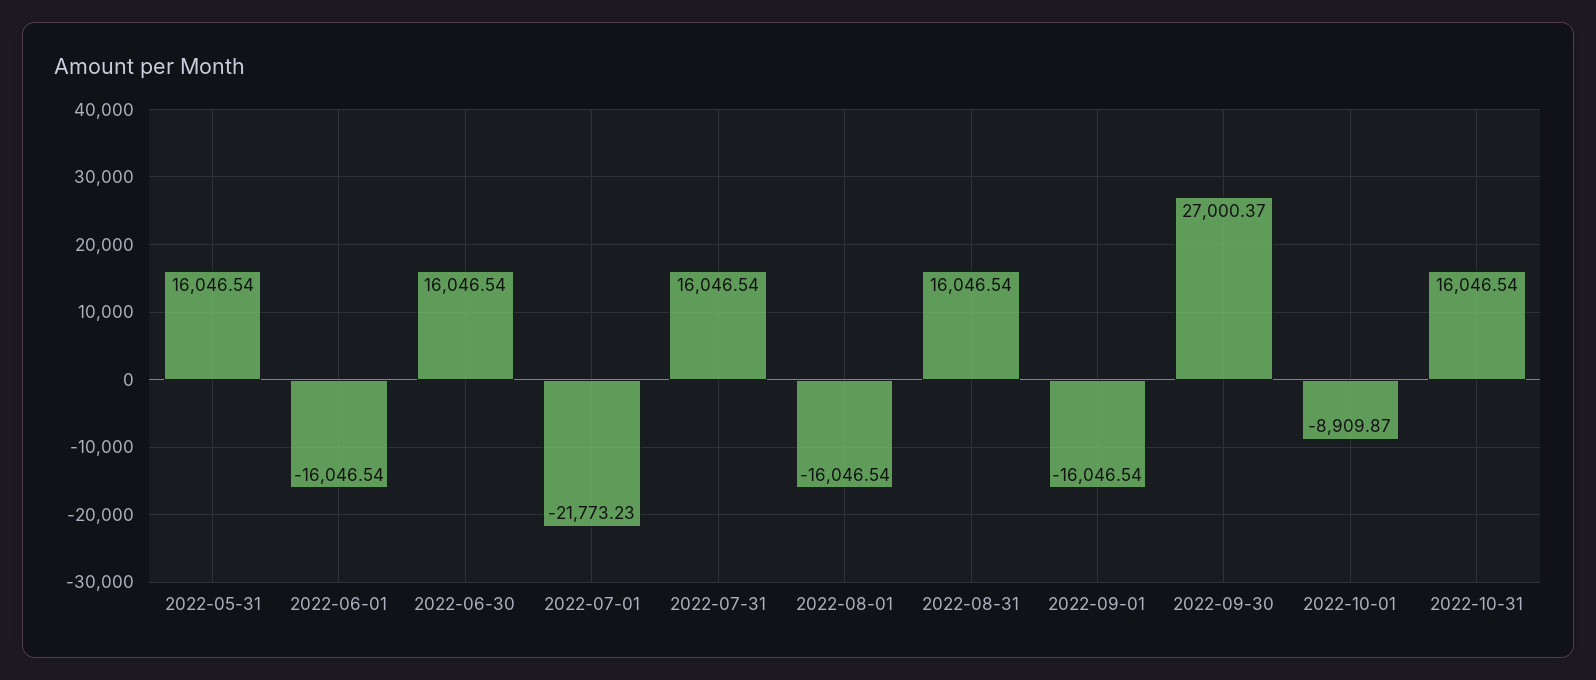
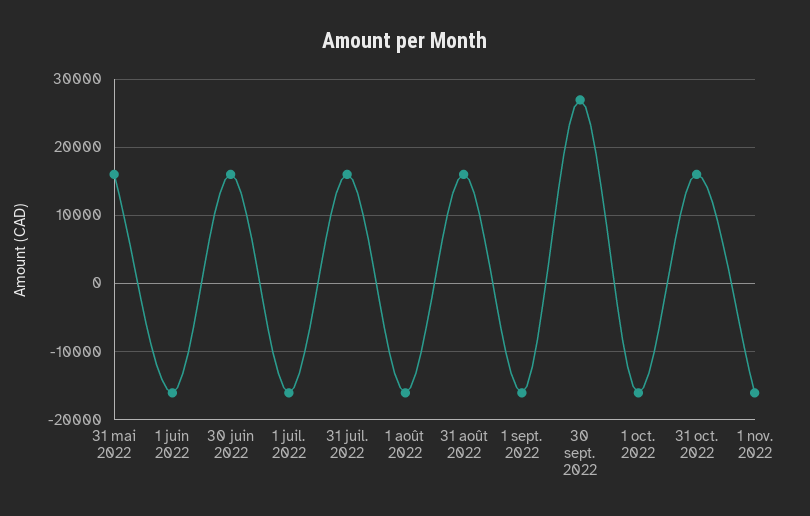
2022-07-01: -21773.23 -> -16000
2022-10-01: -8909.87 -> -16000
1 nov. 2022: none -> -16000

